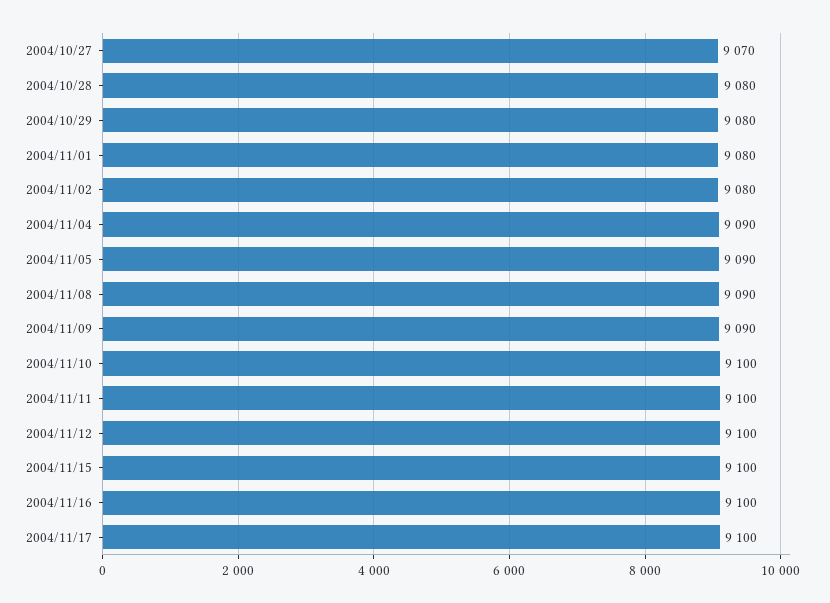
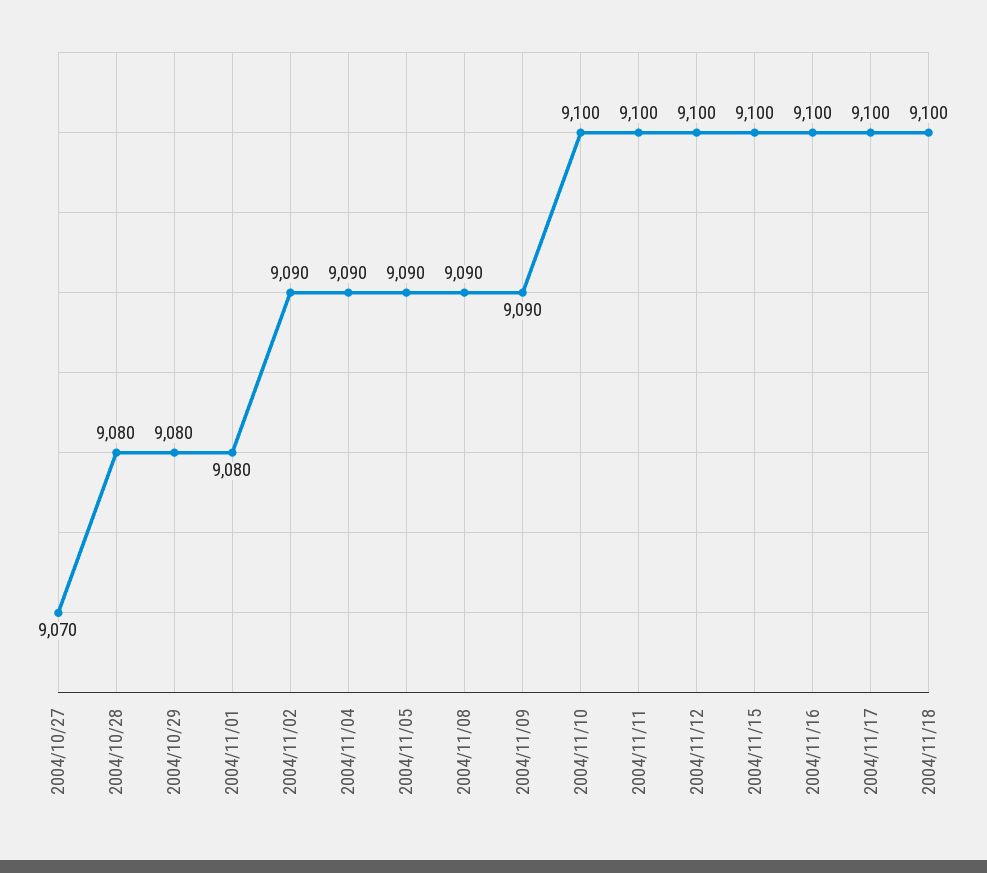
2004/11/02: 9080 -> 9090
2004/11/18: none -> 9100

